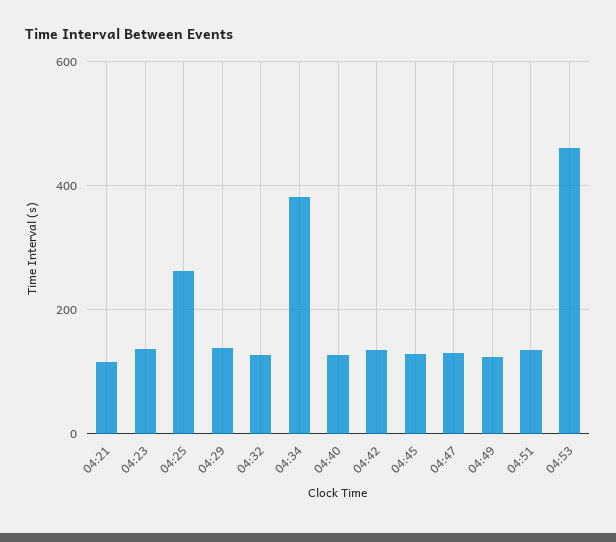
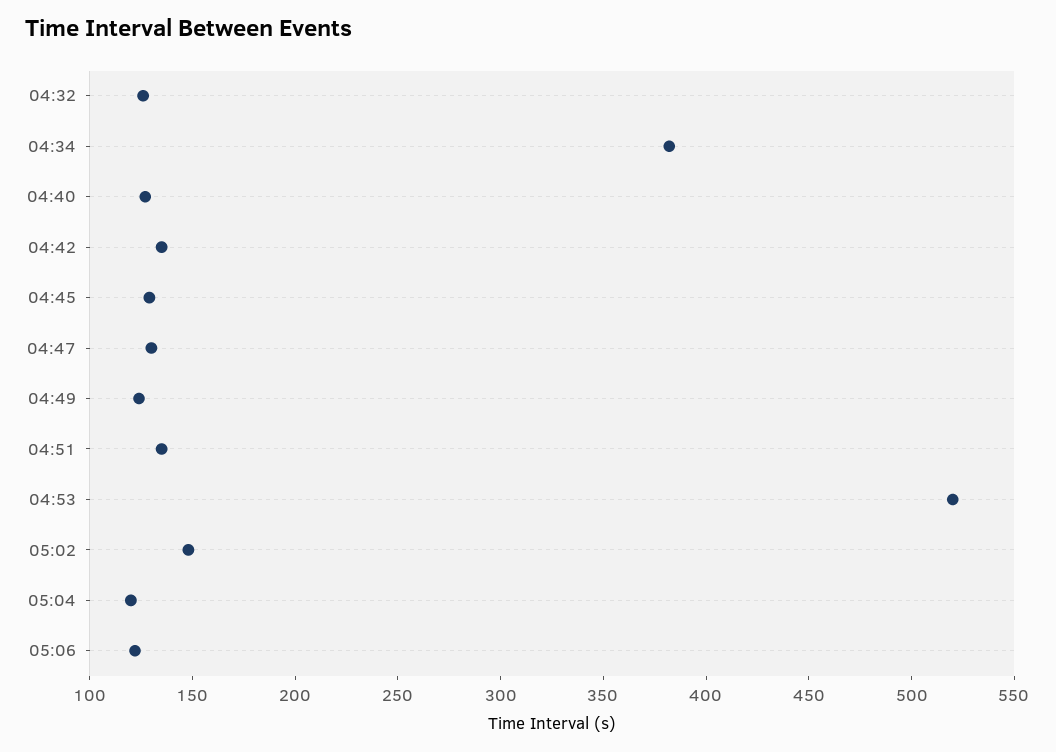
04:21: 120 -> none
04:23: 140 -> none
04:25: 260 -> none
04:29: 140 -> none
04:53: 460 -> 520
05:02: none -> 150
05:04: none -> 120
05:06: none -> 120

